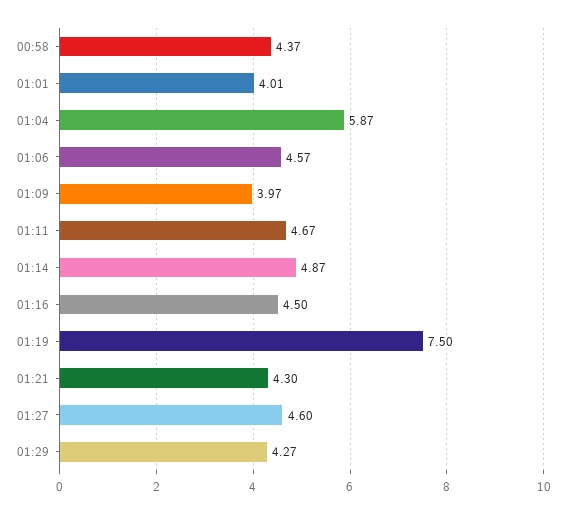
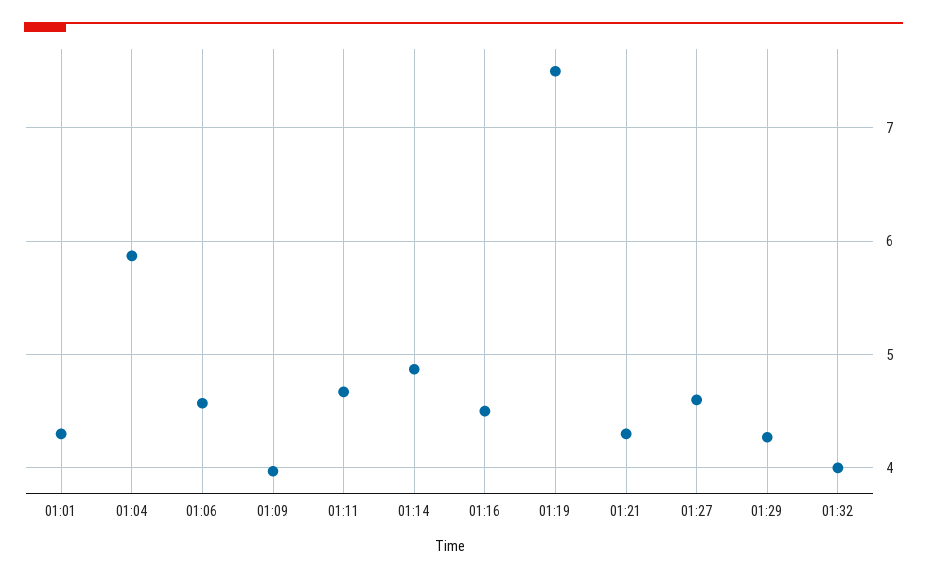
00:58: 4.37 -> none
01:01: 4.01 -> 4.3
01:32: none -> 4

